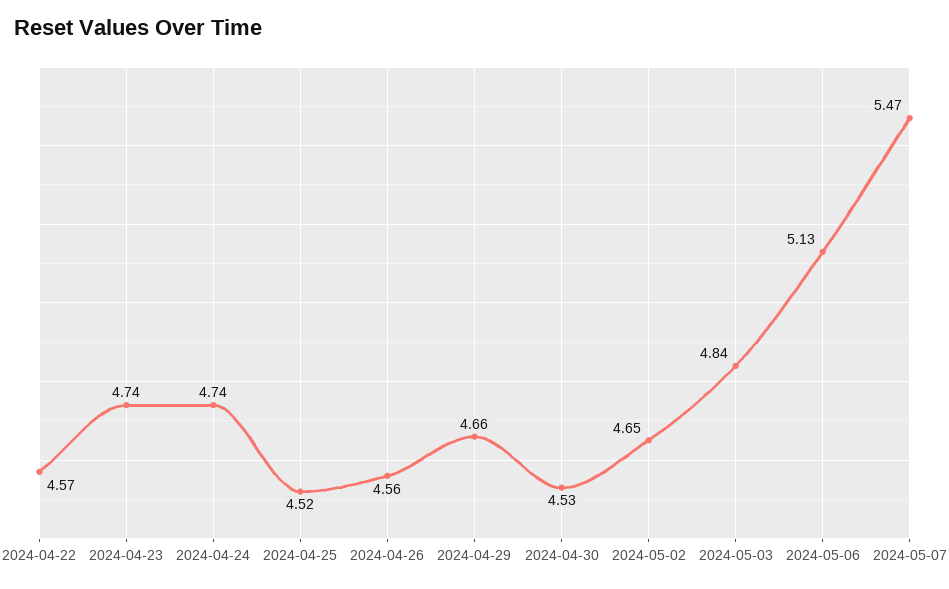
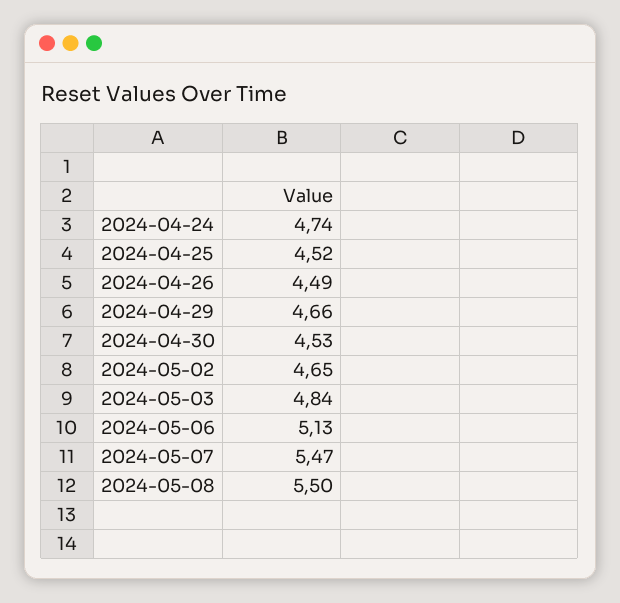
2024-04-22: 4.57 -> none
2024-04-23: 4.74 -> none
2024-04-26: 4.56 -> 4.49
2024-05-08: none -> 5.5

